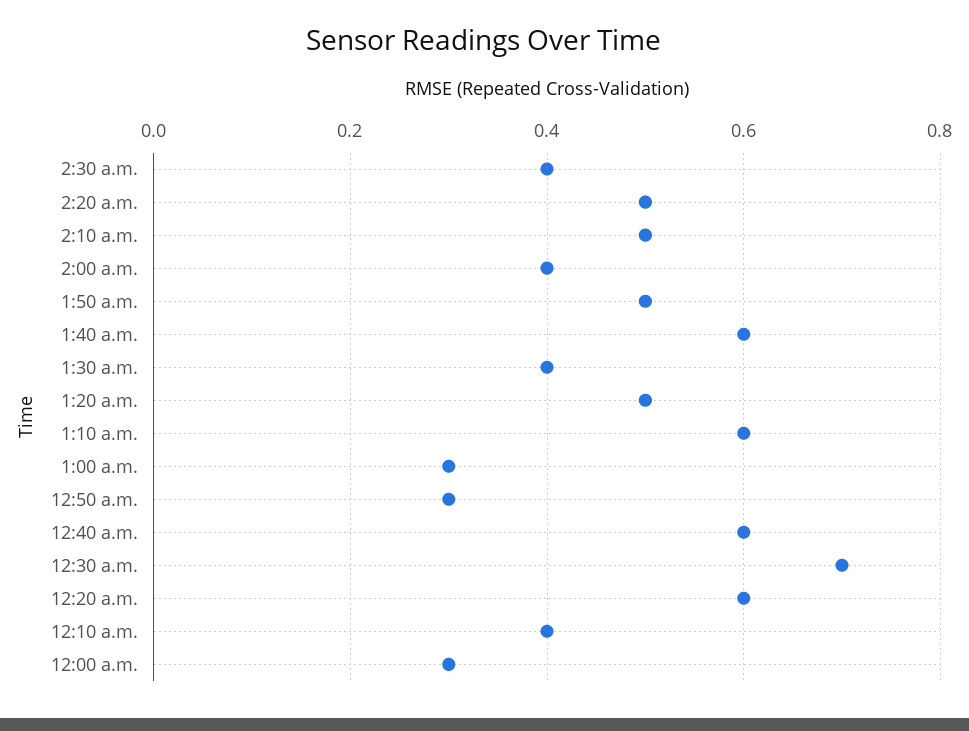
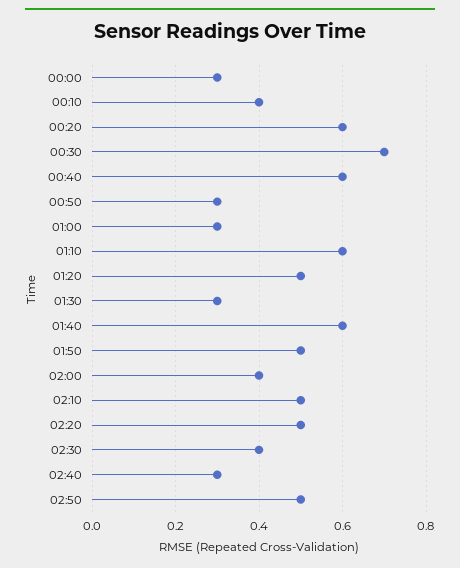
1:30 a.m.: 0.4 -> 0.3
02:40: none -> 0.3
02:50: none -> 0.5

